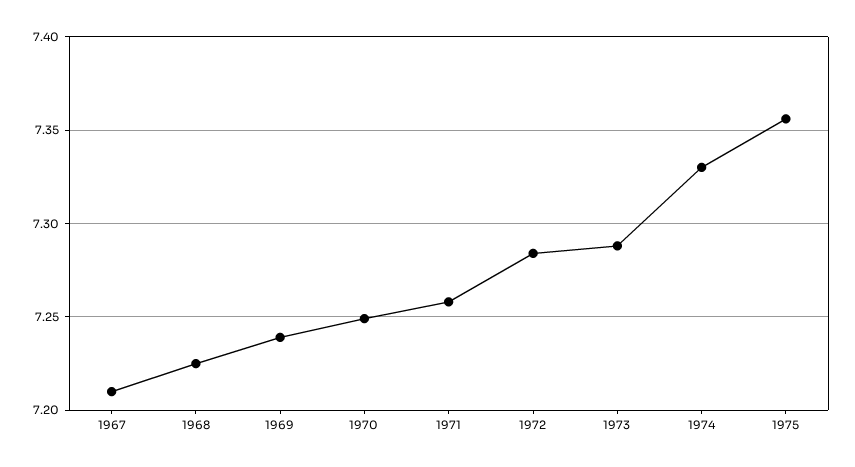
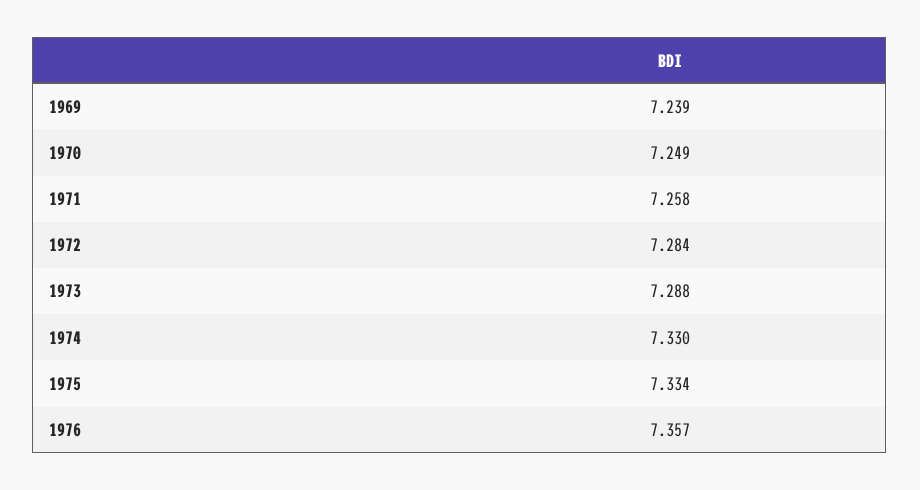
1967: 7.21 -> none
1968: 7.225 -> none
1975: 7.355 -> 7.334
1976: none -> 7.357

